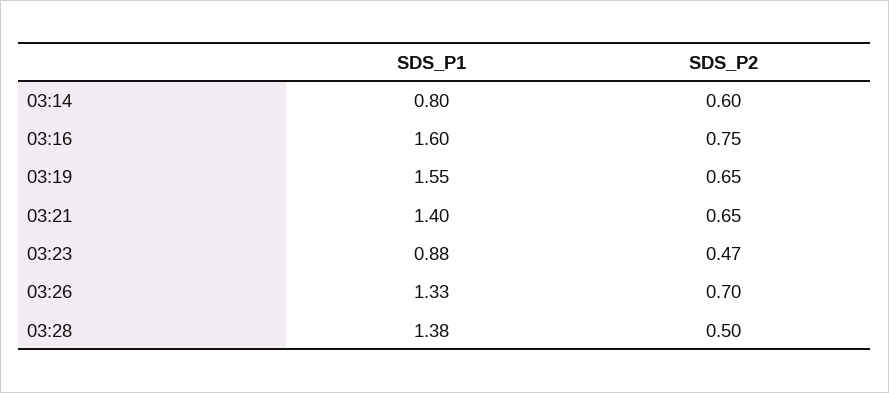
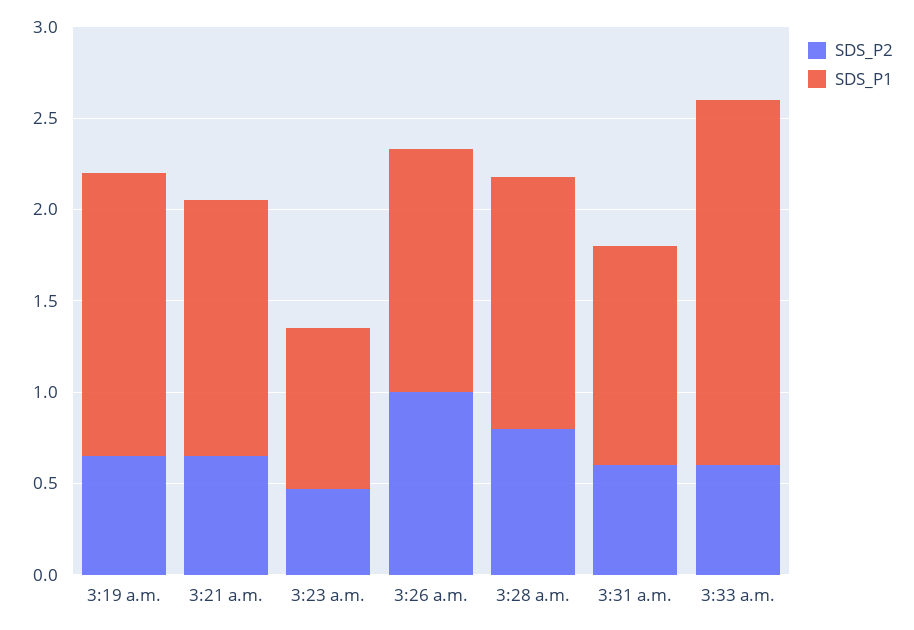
SDS_P1, 03:14: 0.8 -> none
SDS_P2, 03:14: 0.6 -> none
SDS_P1, 03:16: 1.6 -> none
SDS_P2, 03:16: 0.75 -> none
SDS_P2, 03:26: 0.7 -> 1
SDS_P2, 03:28: 0.5 -> 0.8
SDS_P2, 3:31 a.m.: none -> 0.6
SDS_P1, 3:31 a.m.: none -> 1.2
SDS_P2, 3:33 a.m.: none -> 0.6
SDS_P1, 3:33 a.m.: none -> 2

